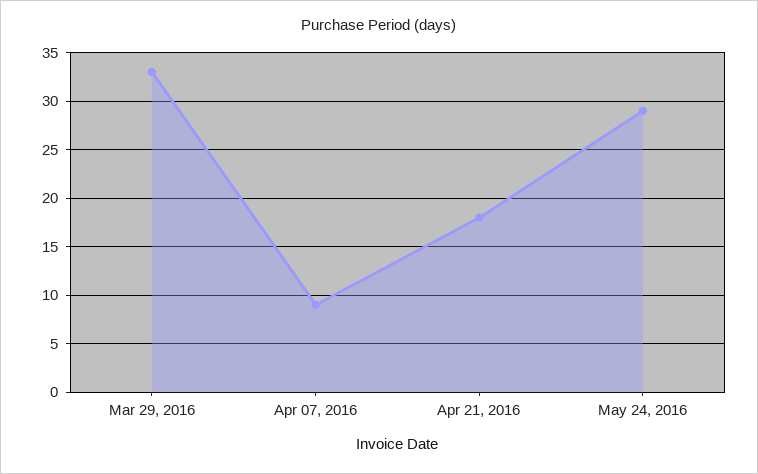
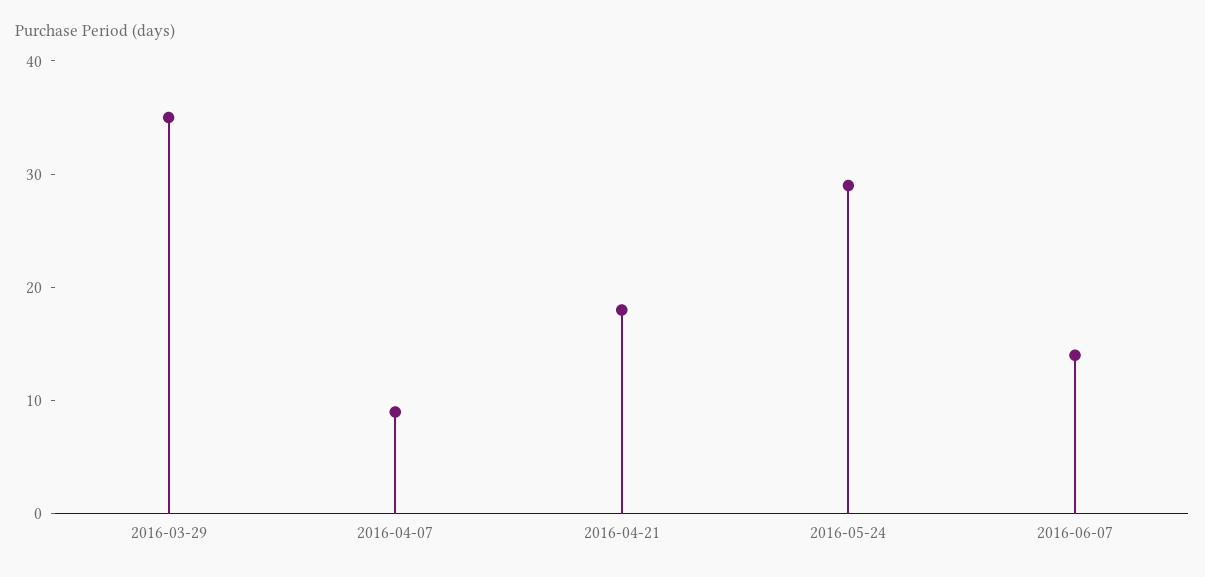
Mar 29, 2016: 33 -> 35
2016-06-07: none -> 14

